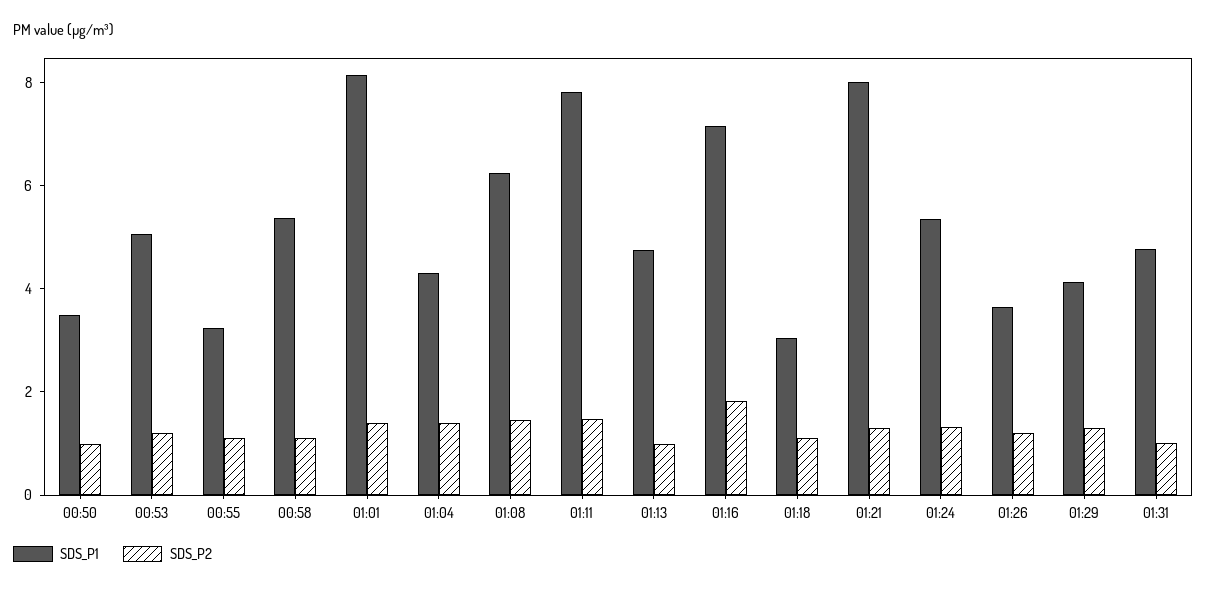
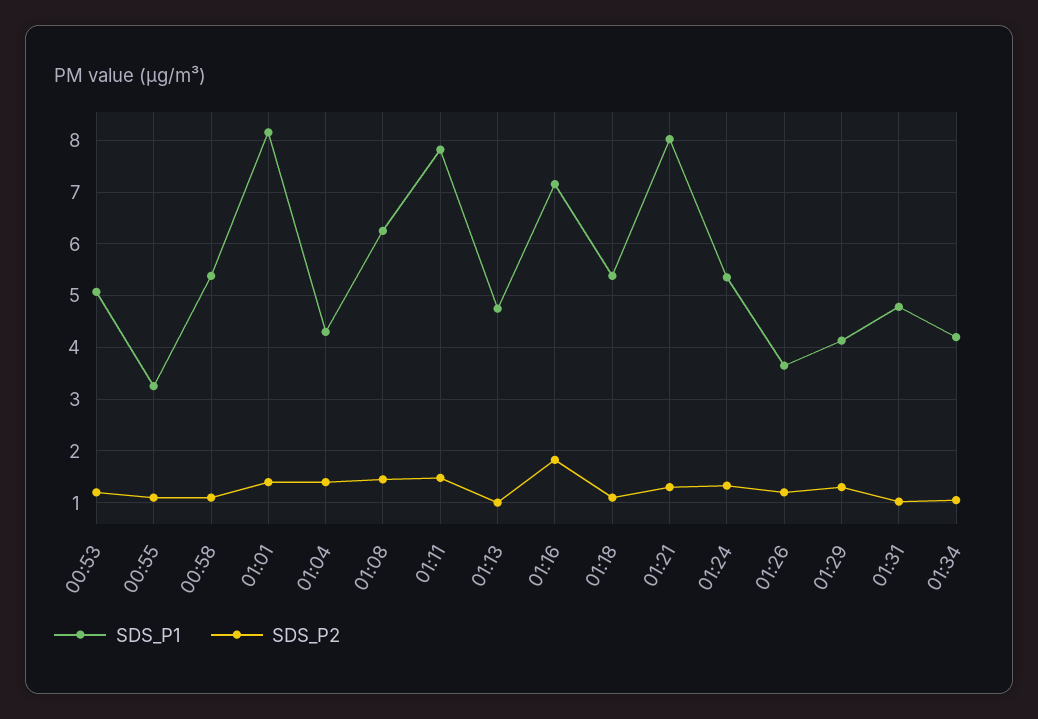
SDS_P1, 00:50: 3.5 -> none
SDS_P2, 00:50: 1 -> none
SDS_P1, 01:18: 3 -> 5.4
SDS_P1, 01:34: none -> 4.2
SDS_P2, 01:34: none -> 1

